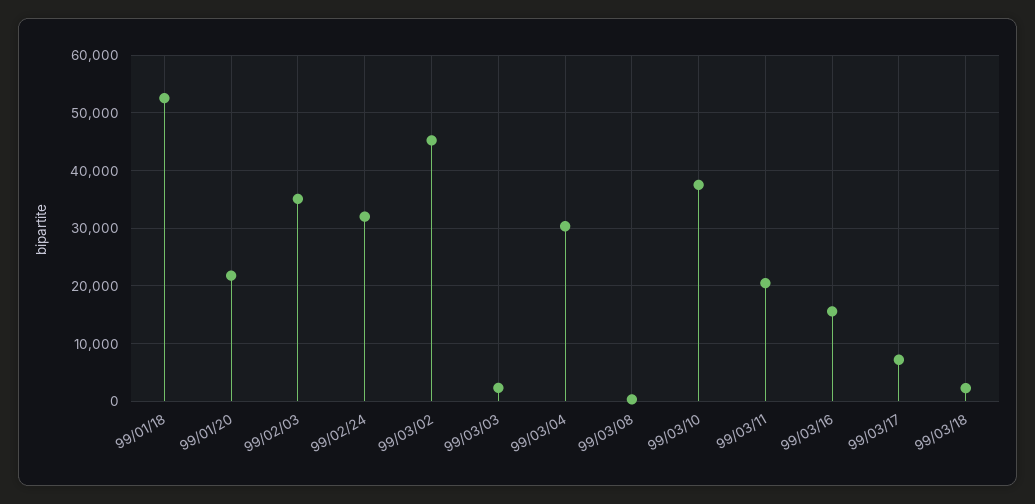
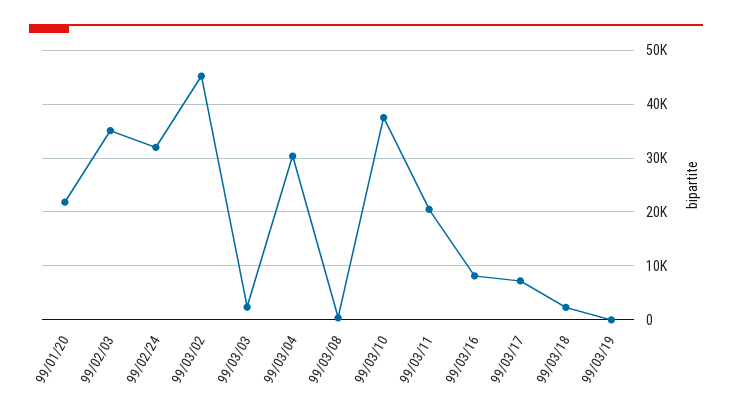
99/01/18: 52000 -> none
99/03/16: 16000 -> 8000
99/03/19: none -> 0

